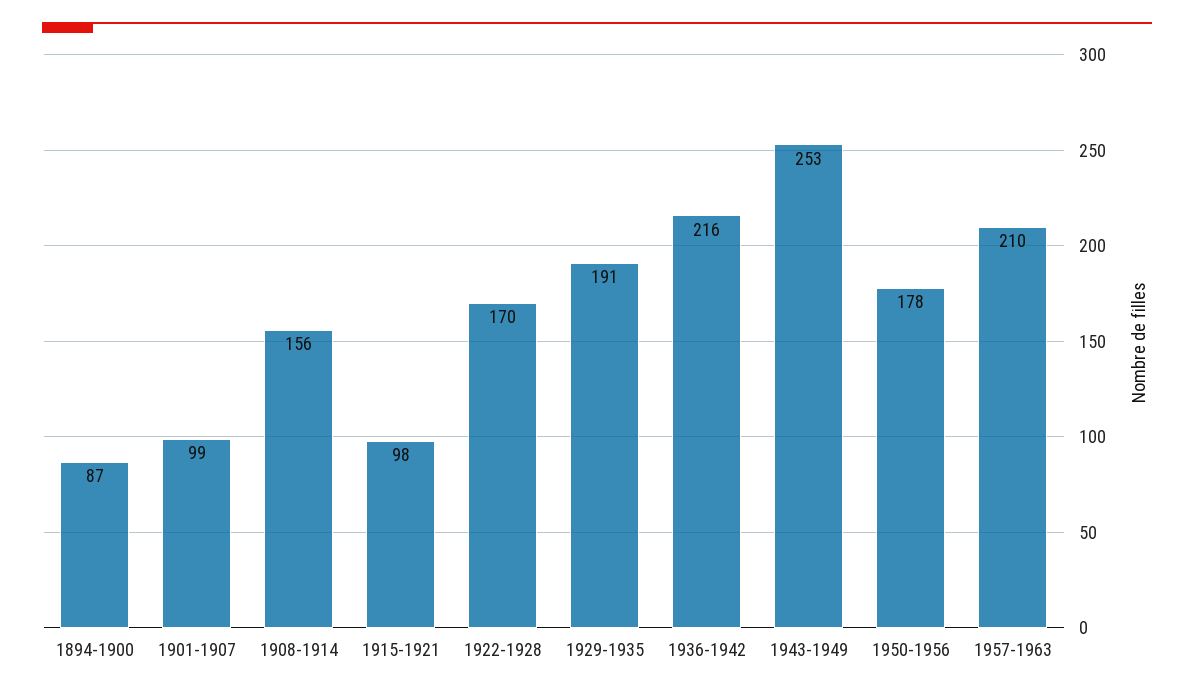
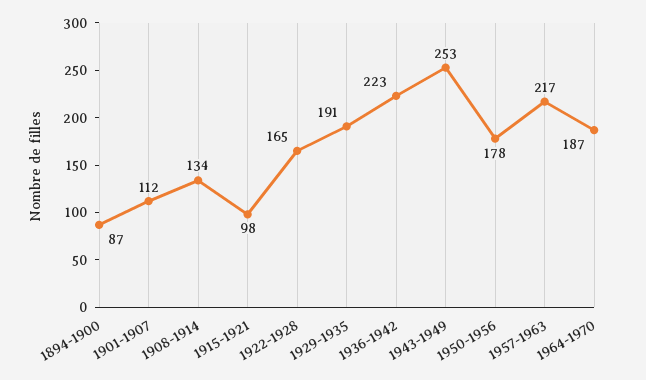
1901-1907: 99 -> 112
1908-1914: 156 -> 134
1922-1928: 170 -> 165
1936-1942: 216 -> 223
1957-1963: 210 -> 217
1964-1970: none -> 187

